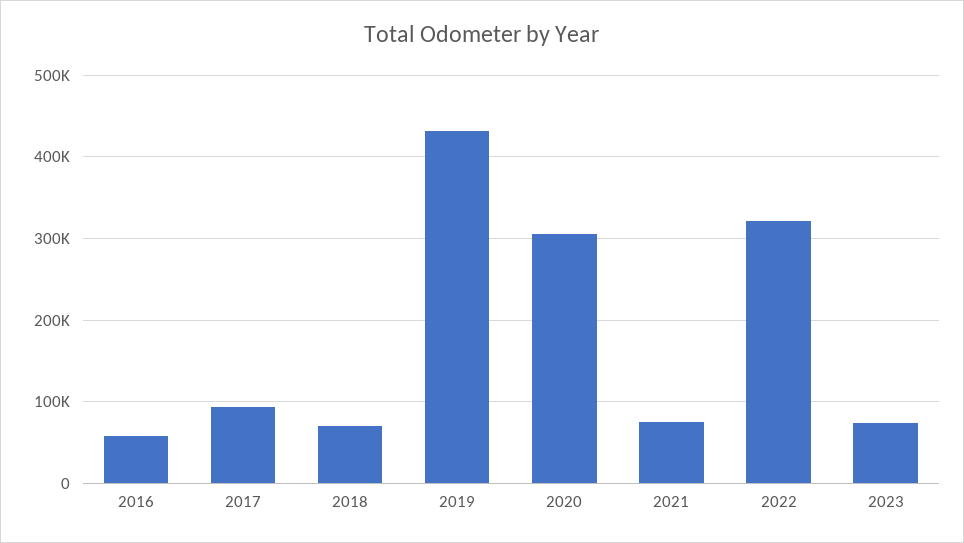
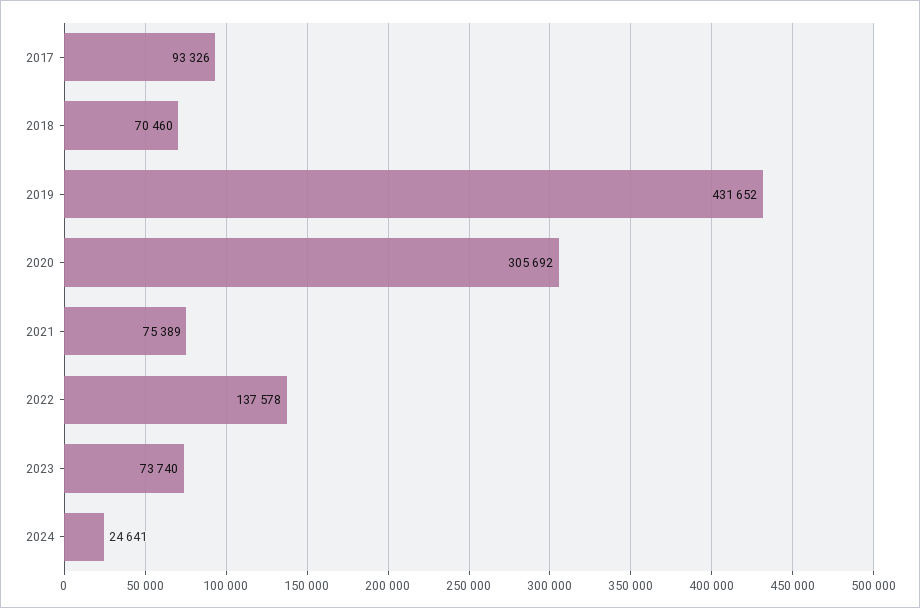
2016: 60000 -> none
2022: 320000 -> 137578
2024: none -> 24641

